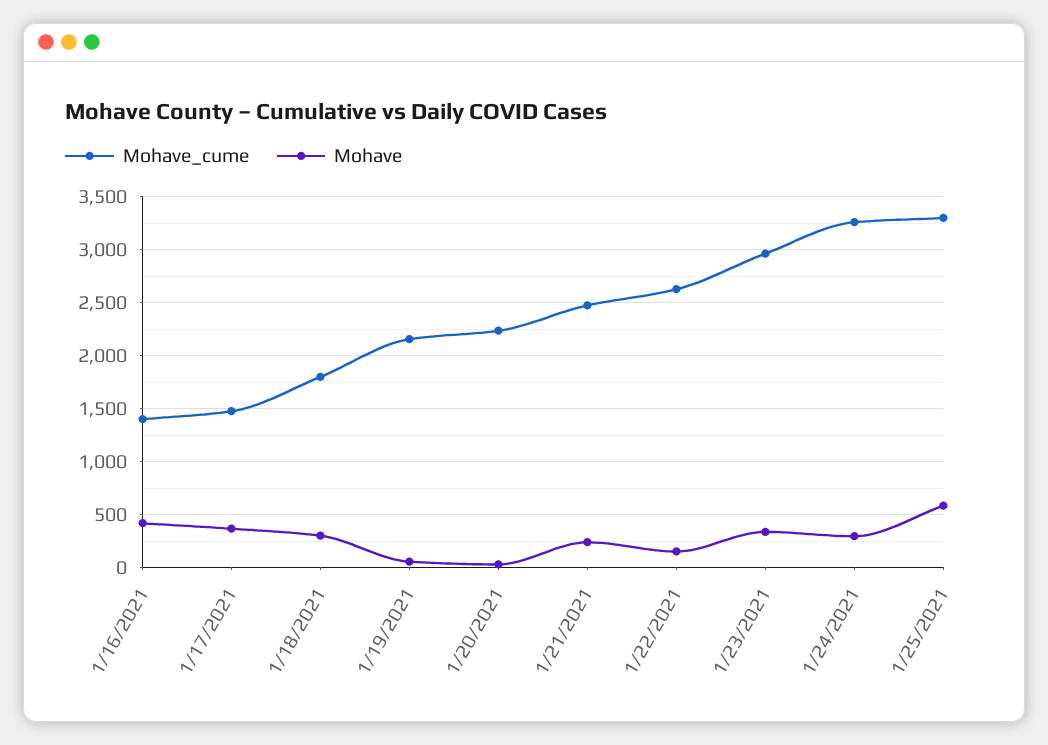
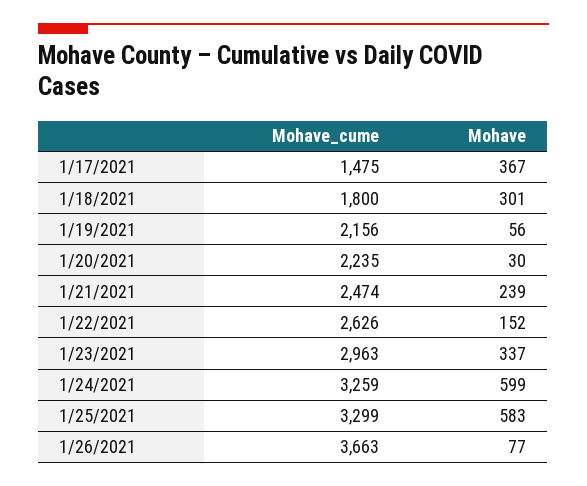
Mohave_cume, 1/16/2021: 1400 -> none
Mohave, 1/16/2021: 400 -> none
Mohave, 1/24/2021: 300 -> 599
Mohave_cume, 1/26/2021: none -> 3663
Mohave, 1/26/2021: none -> 77

